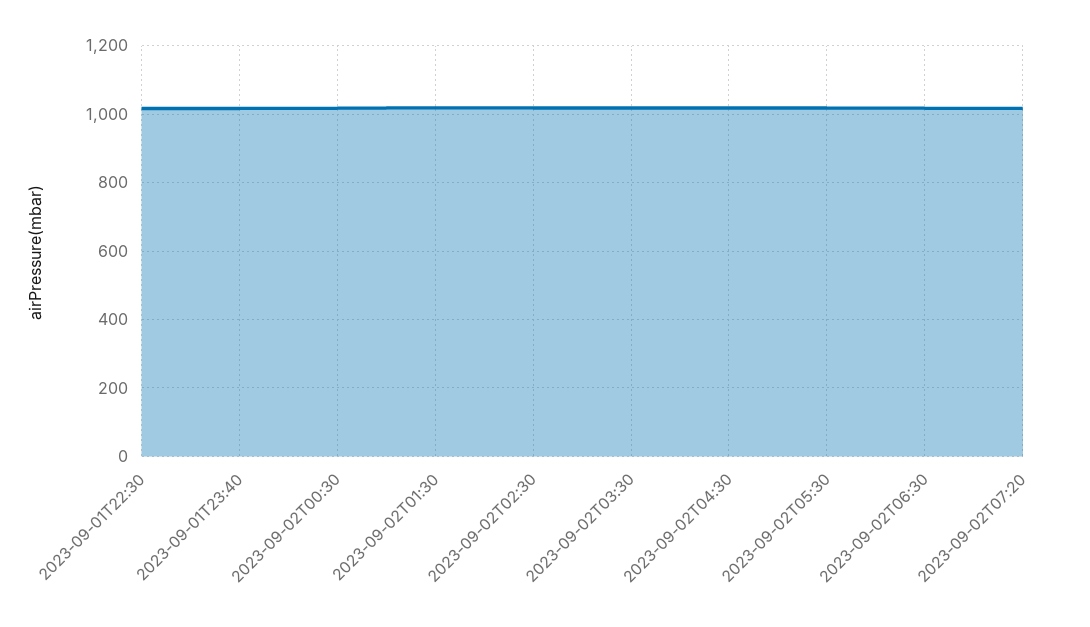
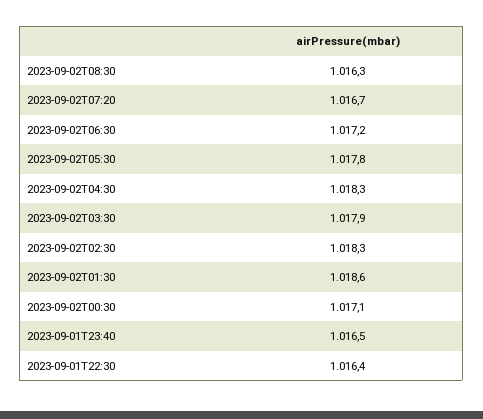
2023-09-02T08:30: none -> 1016.3

